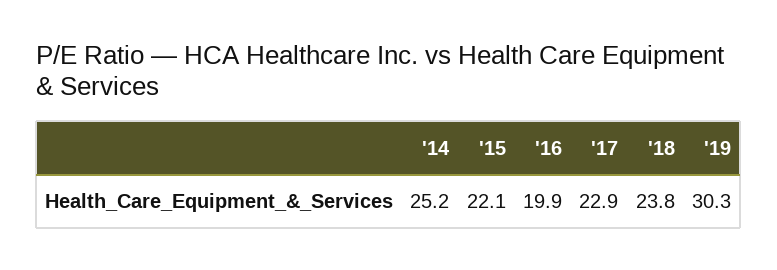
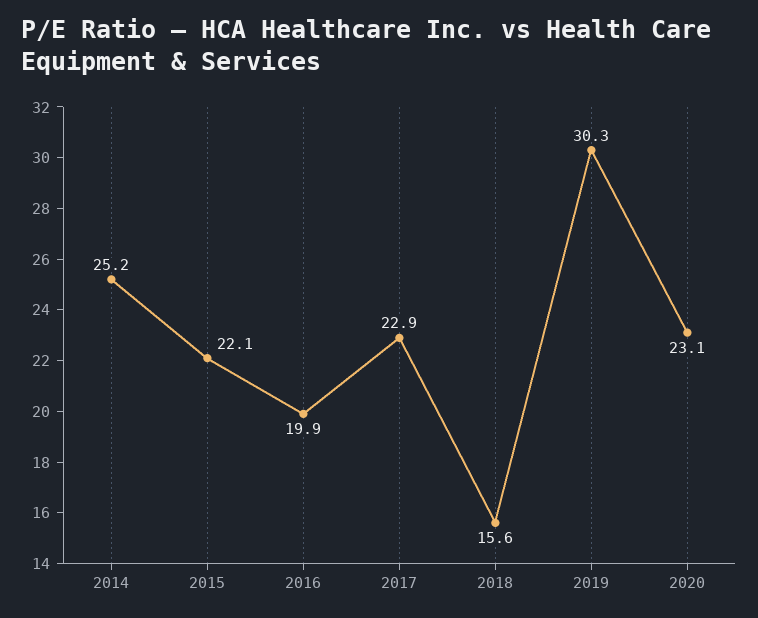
'18: 23.8 -> 15.6
2020: none -> 23.1

